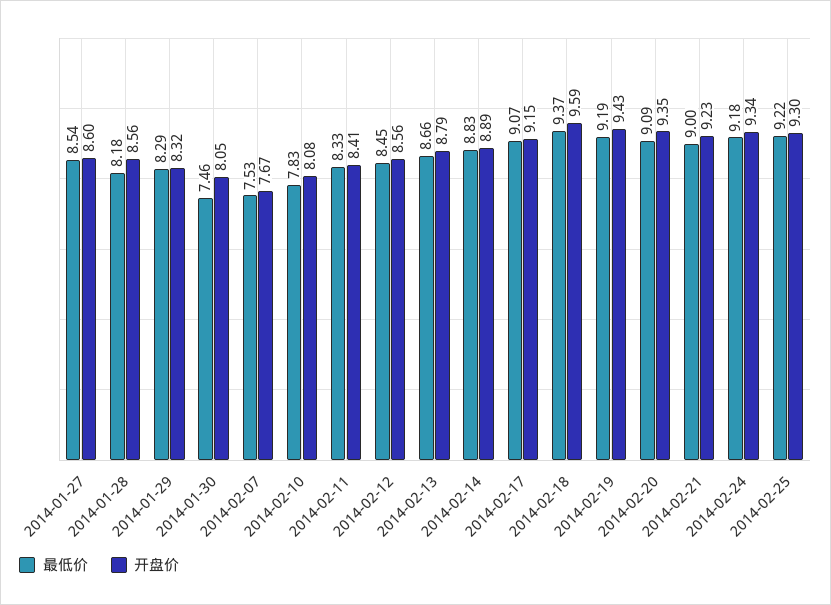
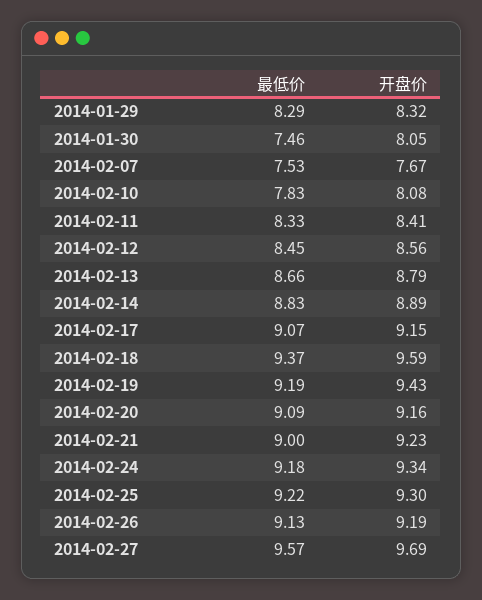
最低价, 2014-01-27: 8.54 -> none
开盘价, 2014-01-27: 8.6 -> none
最低价, 2014-01-28: 8.18 -> none
开盘价, 2014-01-28: 8.56 -> none
开盘价, 2014-02-20: 9.35 -> 9.16
最低价, 2014-02-26: none -> 9.13
开盘价, 2014-02-26: none -> 9.19
最低价, 2014-02-27: none -> 9.57
开盘价, 2014-02-27: none -> 9.69

